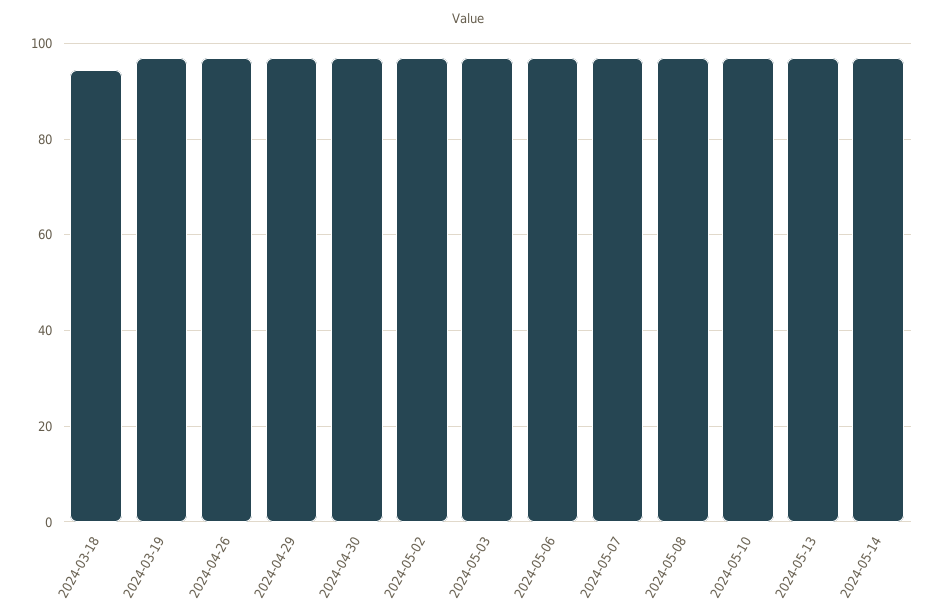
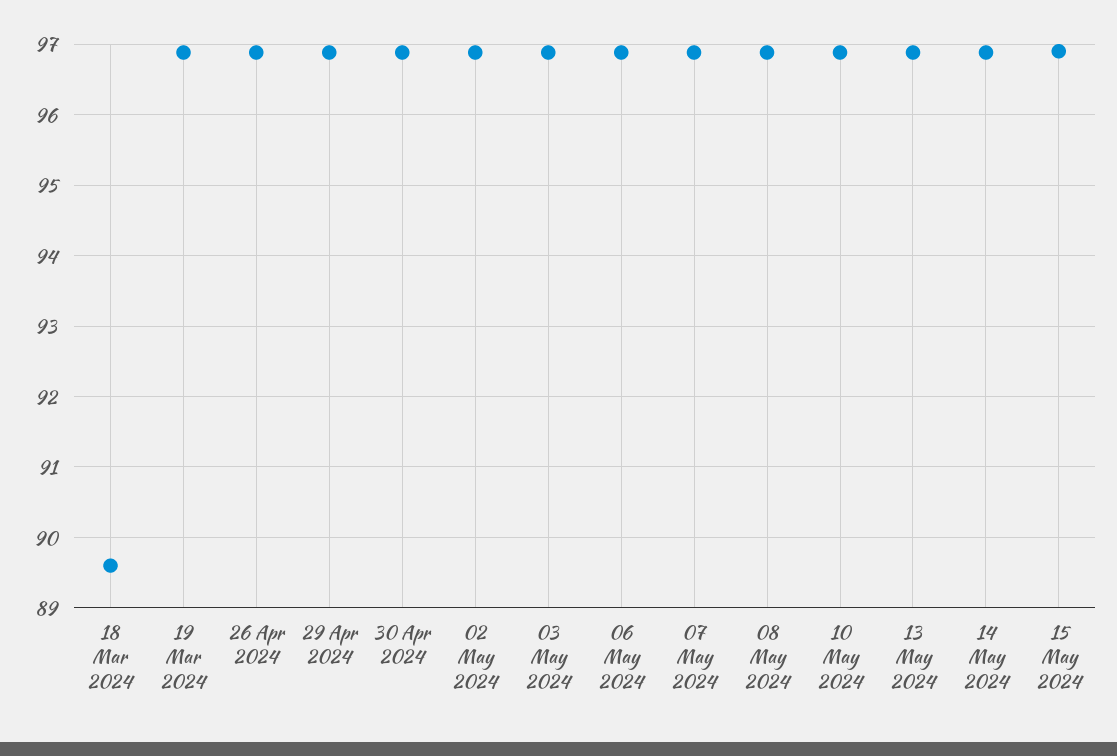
2024-03-18: 94 -> 89.6
15 May 2024: none -> 96.9

